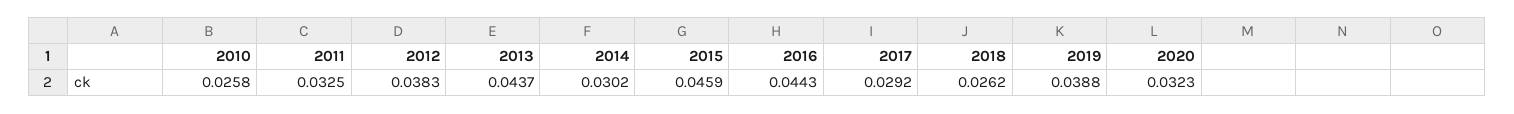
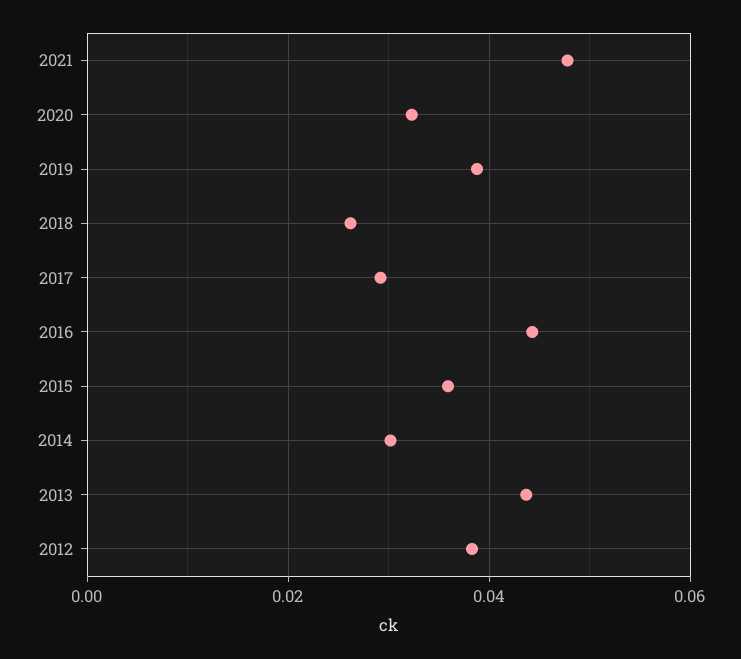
2010: 0.0258 -> none
2011: 0.0325 -> none
2015: 0.0459 -> 0.036
2021: none -> 0.048

